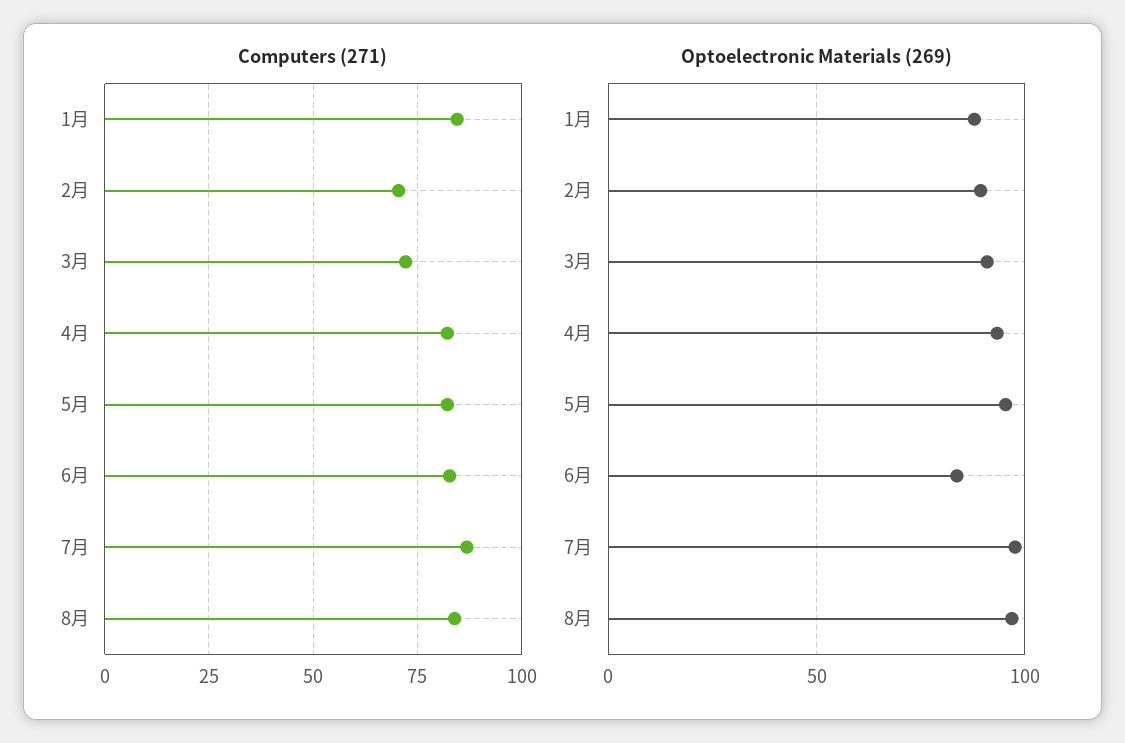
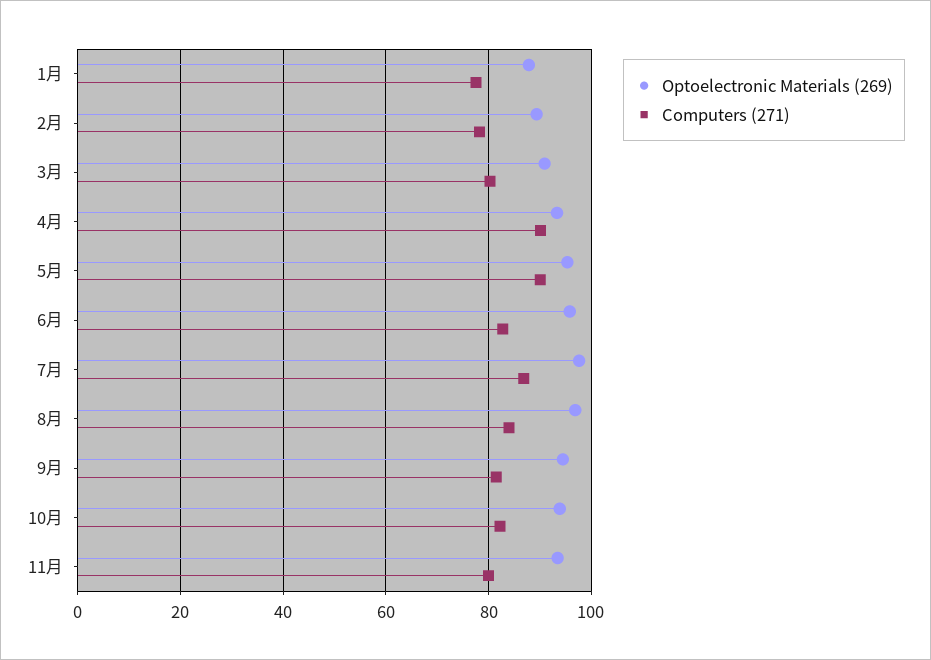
Computers (271), 1月: 85 -> 78
Computers (271), 2月: 70 -> 78
Computers (271), 3月: 72.5 -> 80
Computers (271), 4月: 82.5 -> 90
Computers (271), 5月: 82.5 -> 90
Optoelectronic Materials (269), 6月: 85 -> 96
Optoelectronic Materials (269), 9月: none -> 94
Computers (271), 9月: none -> 82
Optoelectronic Materials (269), 10月: none -> 94
Computers (271), 10月: none -> 82
Optoelectronic Materials (269), 11月: none -> 94
Computers (271), 11月: none -> 80

